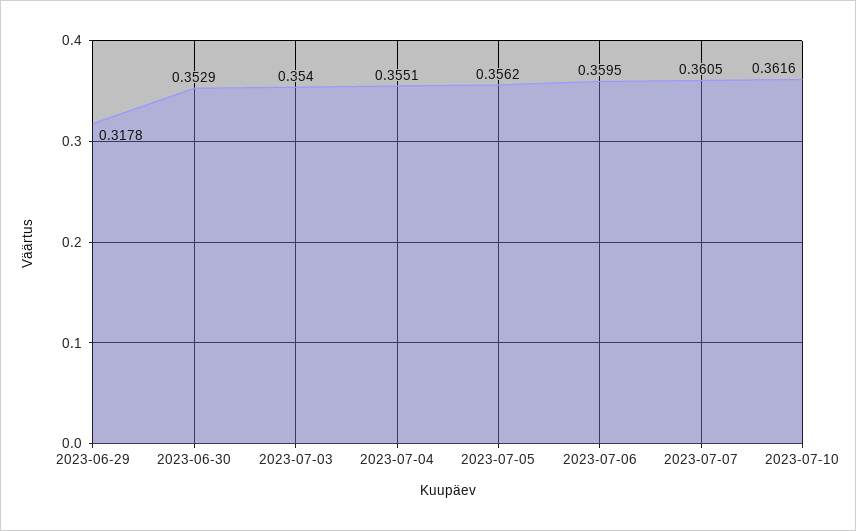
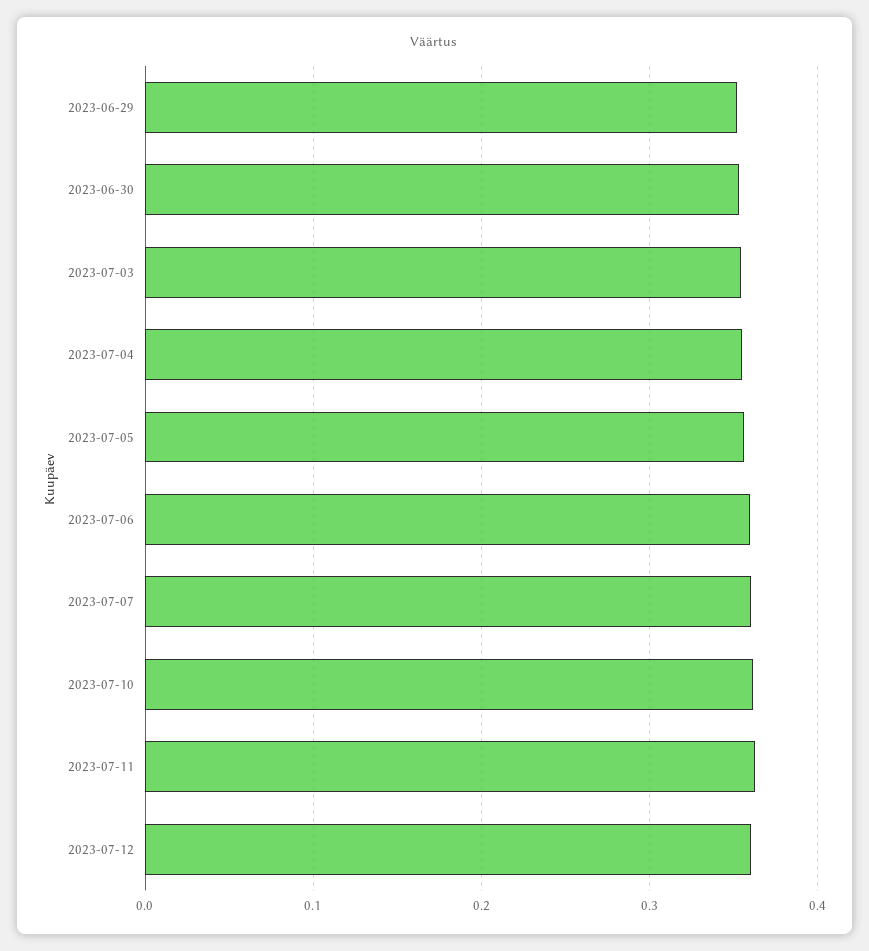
2023-06-29: 0.3178 -> 0.35
2023-07-11: none -> 0.36
2023-07-12: none -> 0.36

